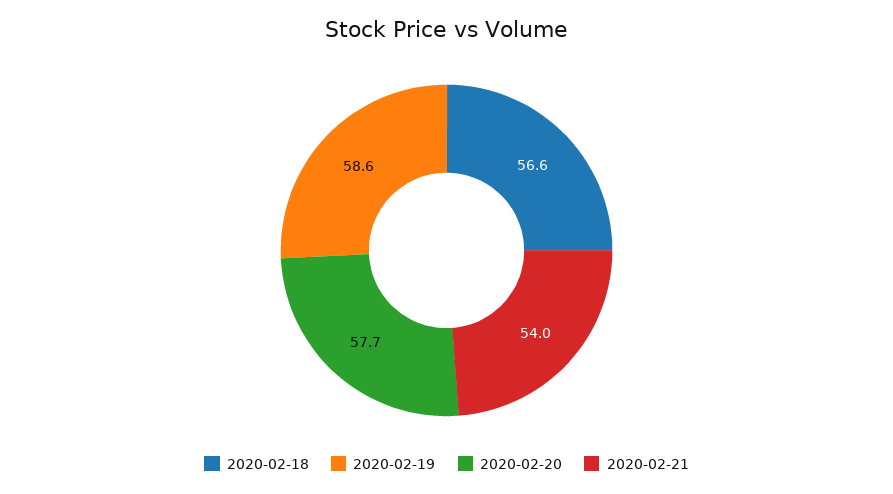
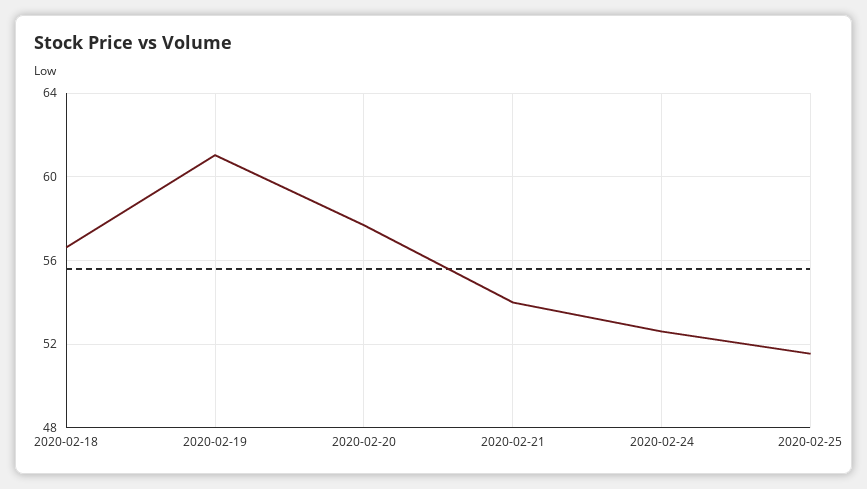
2020-02-19: 58.6 -> 61
2020-02-24: none -> 52.5
2020-02-25: none -> 51.5

